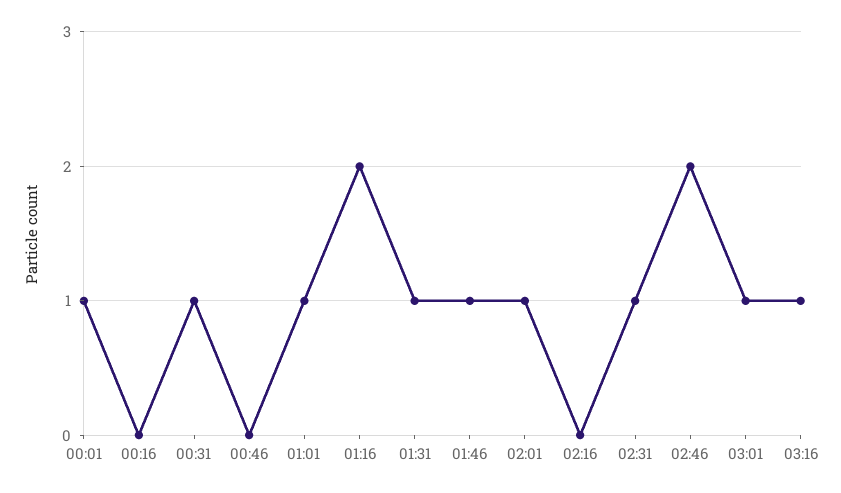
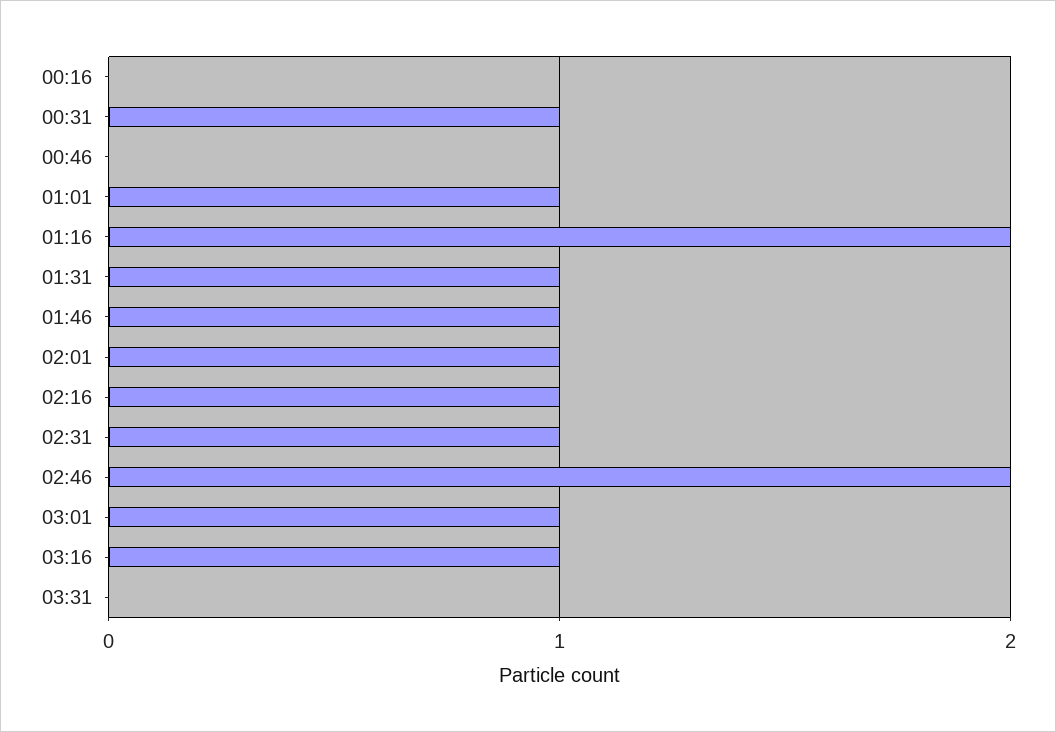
00:01: 1 -> none
02:16: 0 -> 1
03:31: none -> 0

